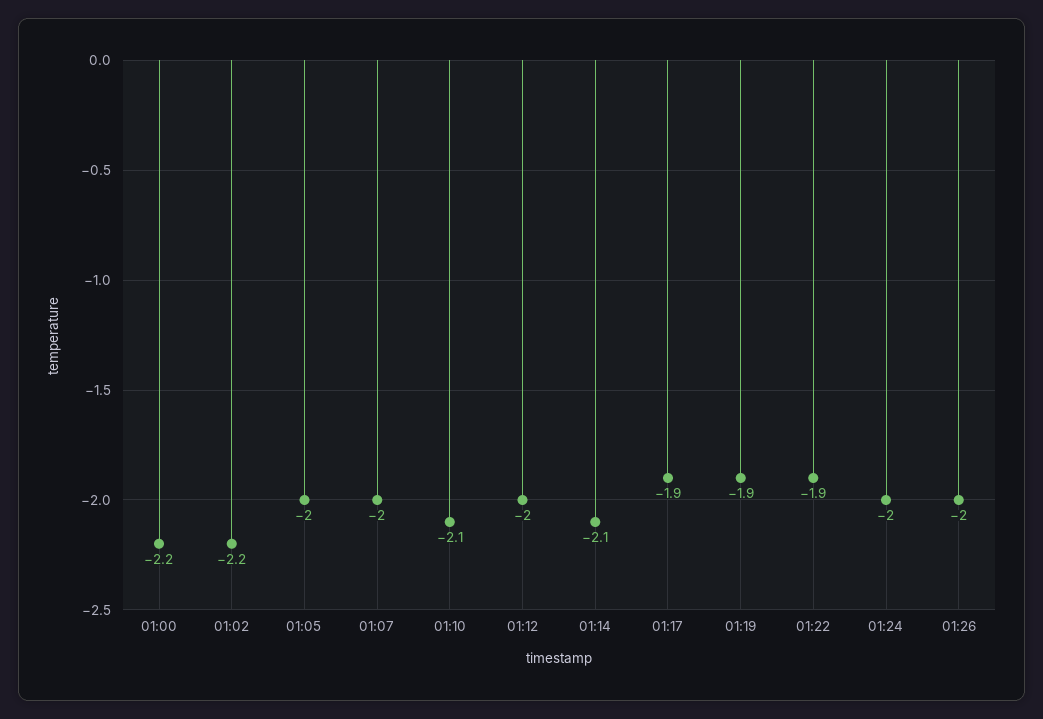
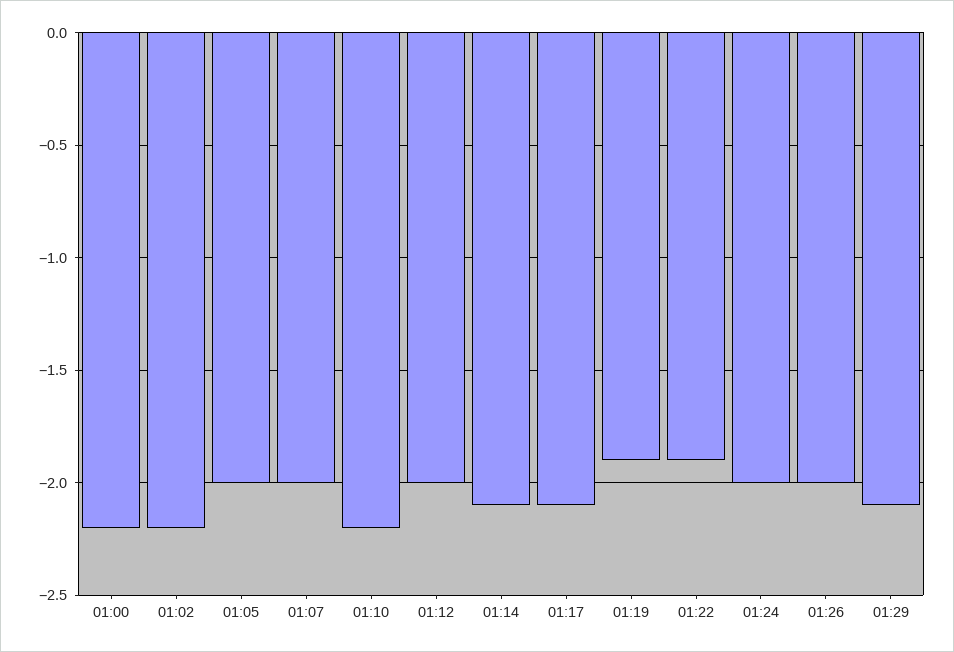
01:10: -2.1 -> -2.2
01:17: -1.9 -> -2.1
01:29: none -> -2.1

